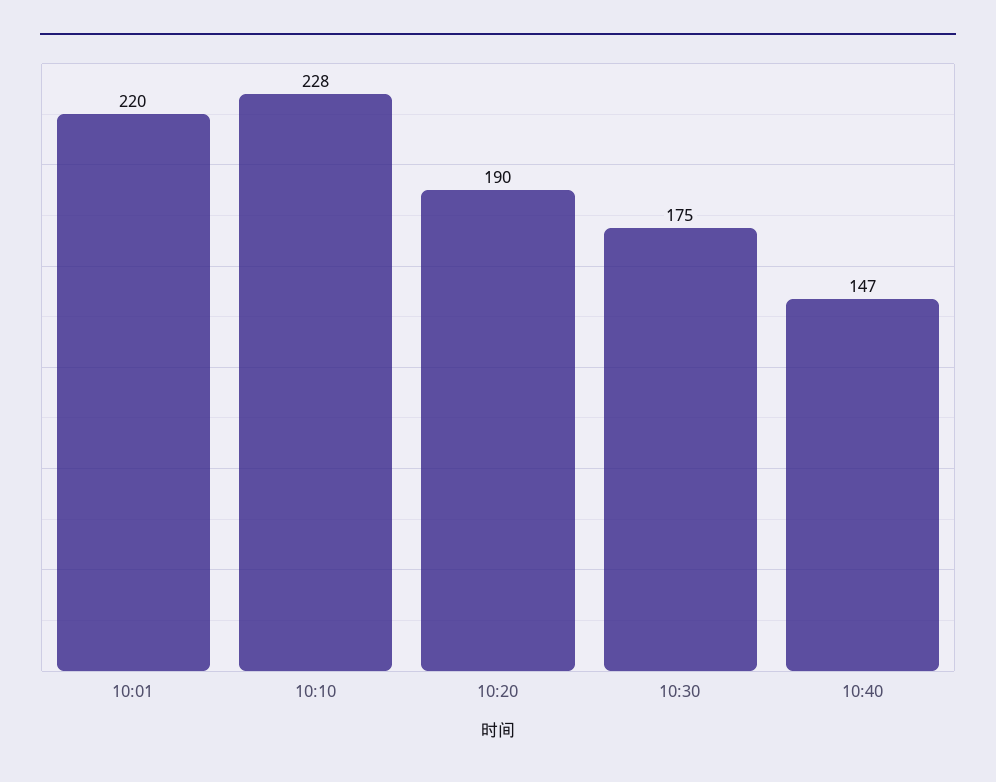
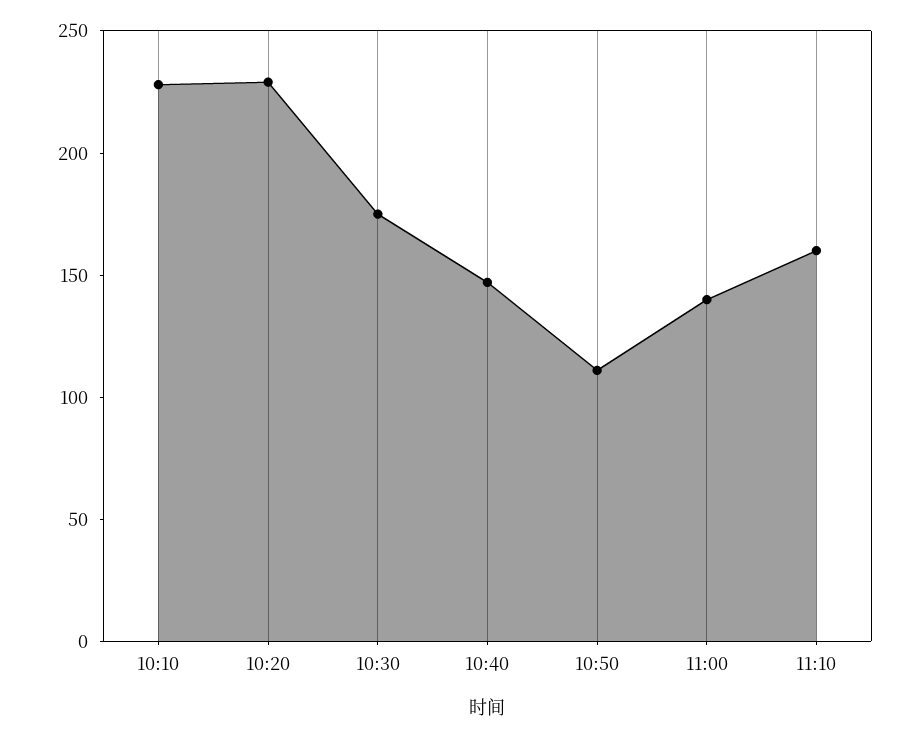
10:01: 220 -> none
10:20: 190 -> 230
10:50: none -> 110
11:00: none -> 140
11:10: none -> 160

